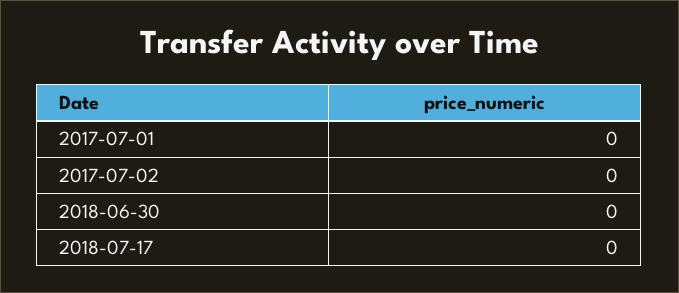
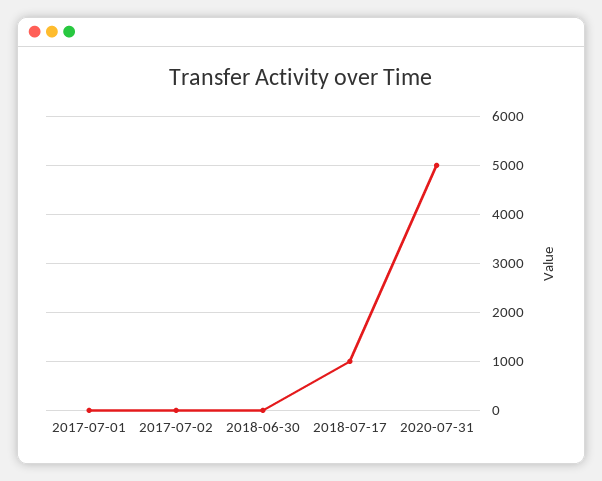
2018-07-17: 0 -> 1000
2020-07-31: none -> 5000

